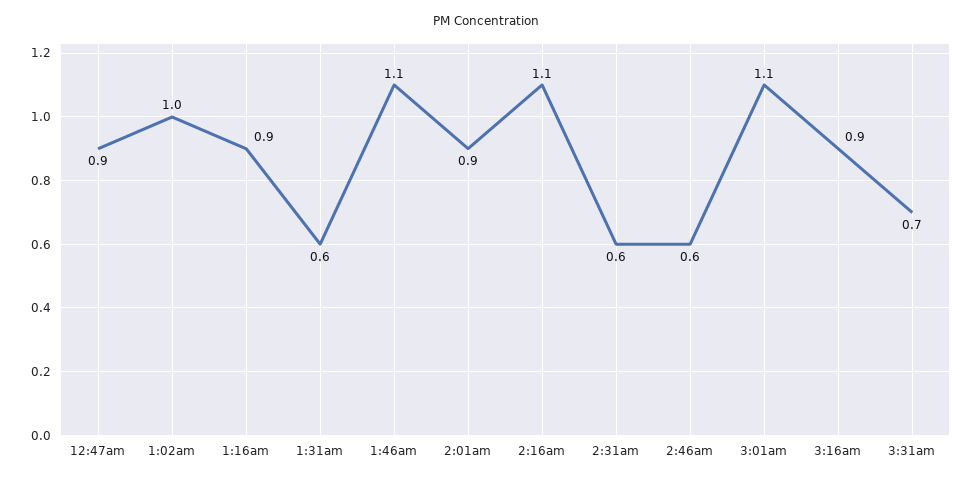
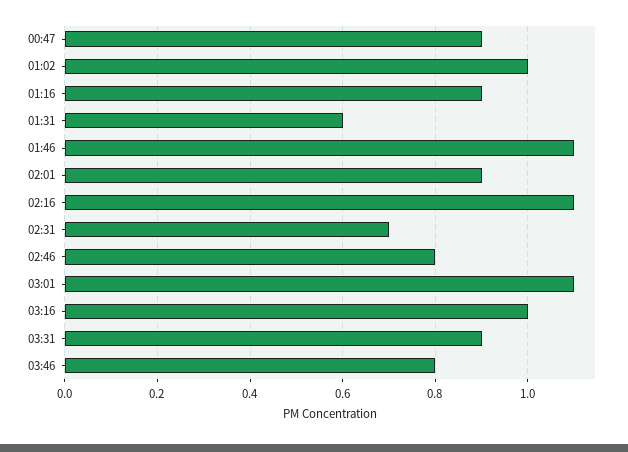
2:31am: 0.6 -> 0.7
2:46am: 0.6 -> 0.8
3:16am: 0.9 -> 1
3:31am: 0.7 -> 0.9
03:46: none -> 0.8

